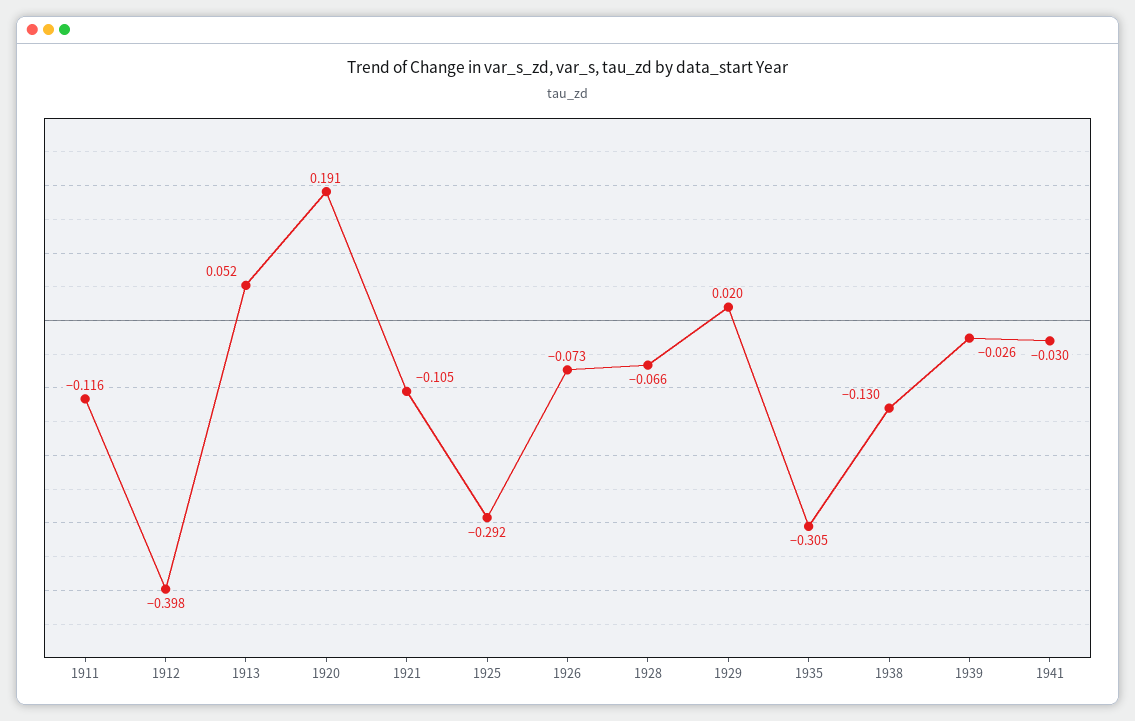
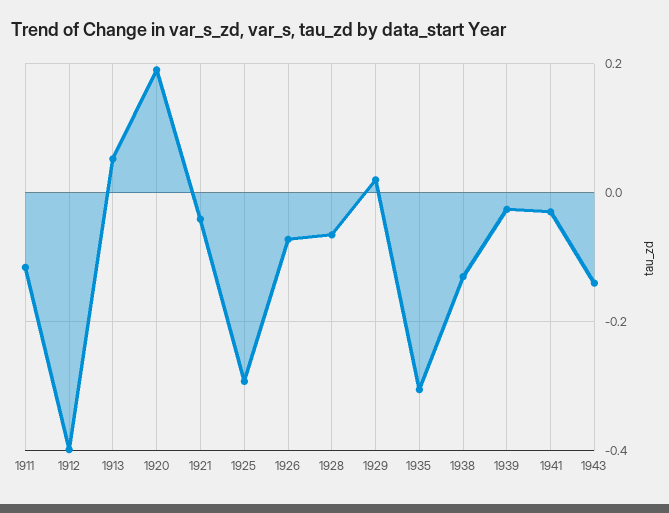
1921: -0.105 -> -0.04
1943: none -> -0.14

